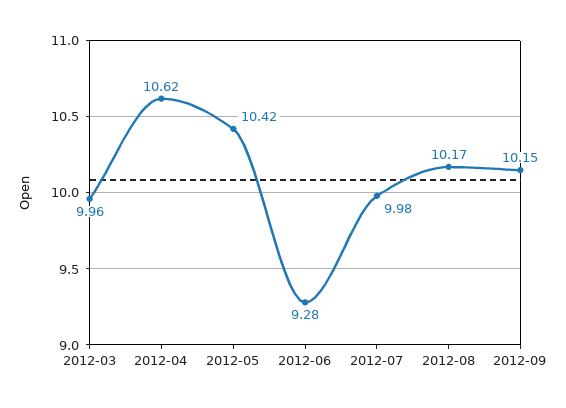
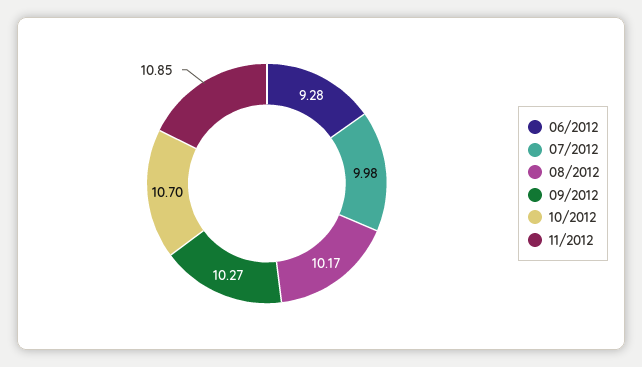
2012-03: 9.96 -> none
2012-04: 10.62 -> none
2012-05: 10.42 -> none
2012-09: 10.15 -> 10.27
10/2012: none -> 10.7
11/2012: none -> 10.85

